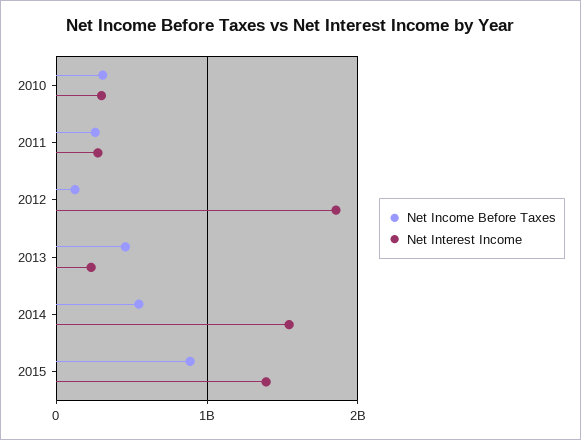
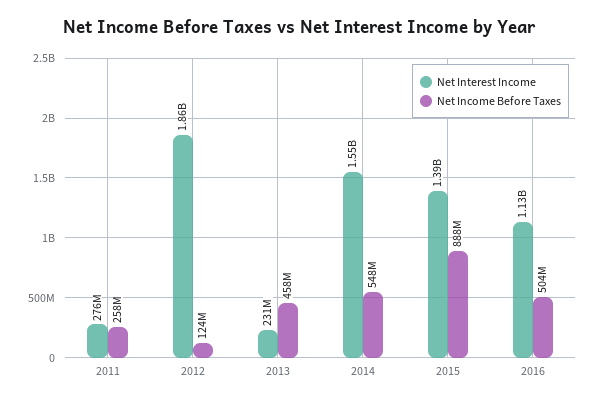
Net Income Before Taxes, 2010: 300000000 -> none
Net Interest Income, 2010: 300000000 -> none
Net Interest Income, 2016: none -> 1130000000
Net Income Before Taxes, 2016: none -> 504000000

